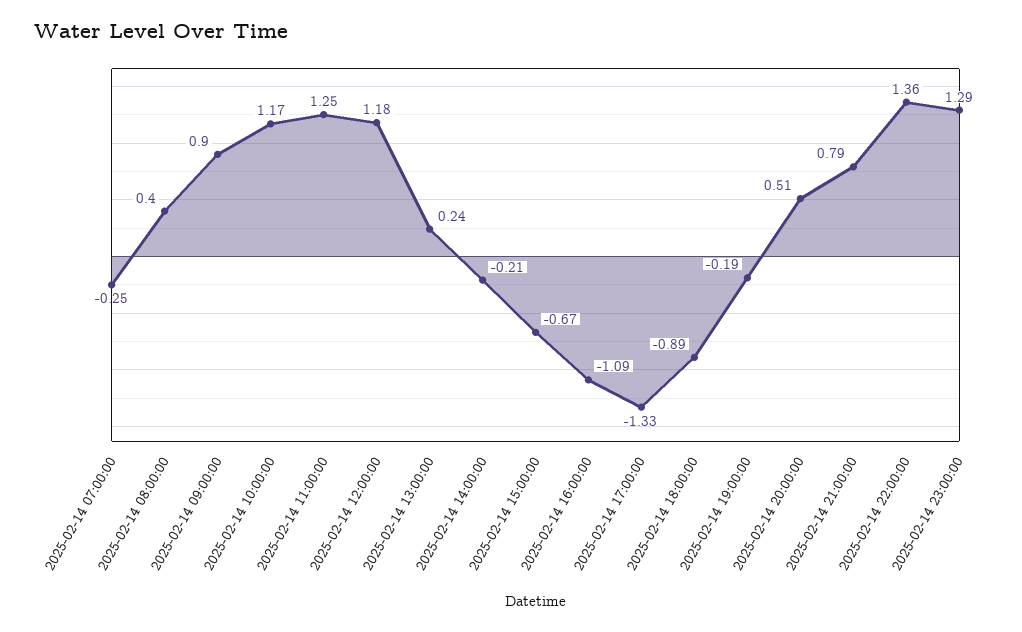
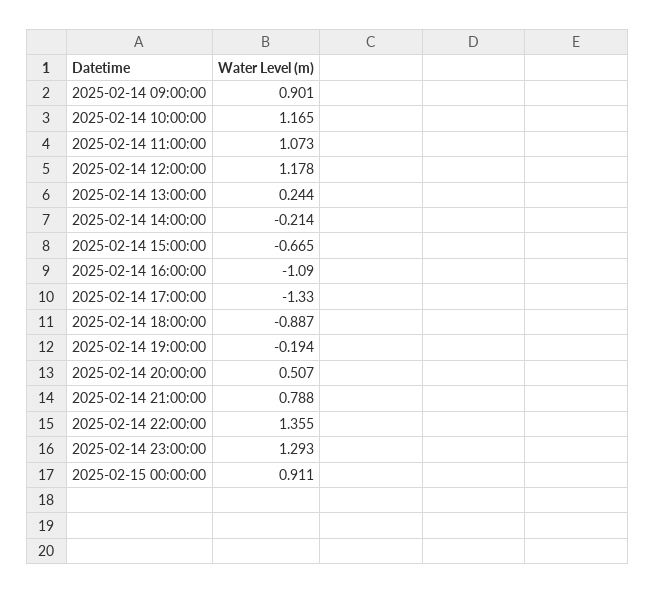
2025-02-14 07:00:00: -0.25 -> none
2025-02-14 08:00:00: 0.4 -> none
2025-02-14 11:00:00: 1.25 -> 1.073
2025-02-15 00:00:00: none -> 0.911

